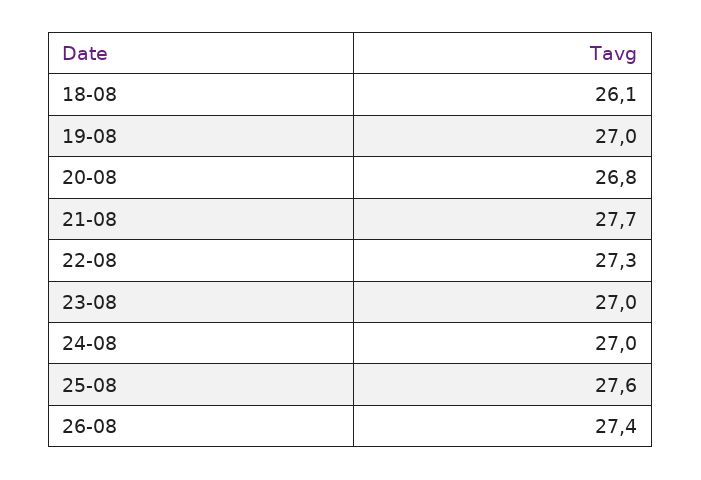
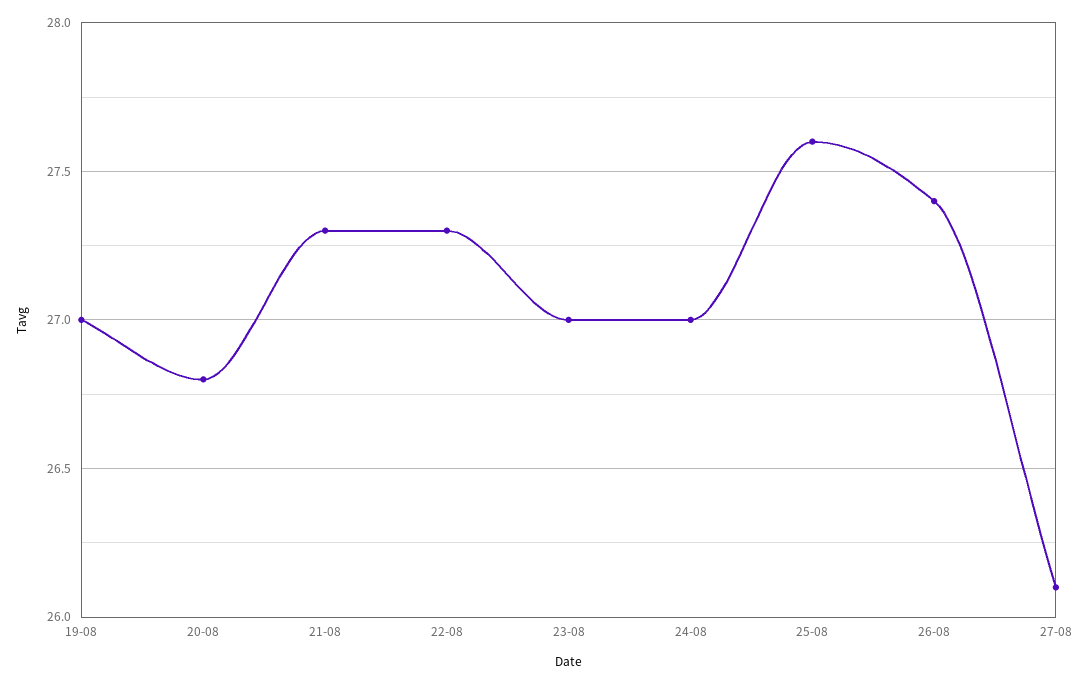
18-08: 26.1 -> none
21-08: 27.7 -> 27.3
27-08: none -> 26.1

